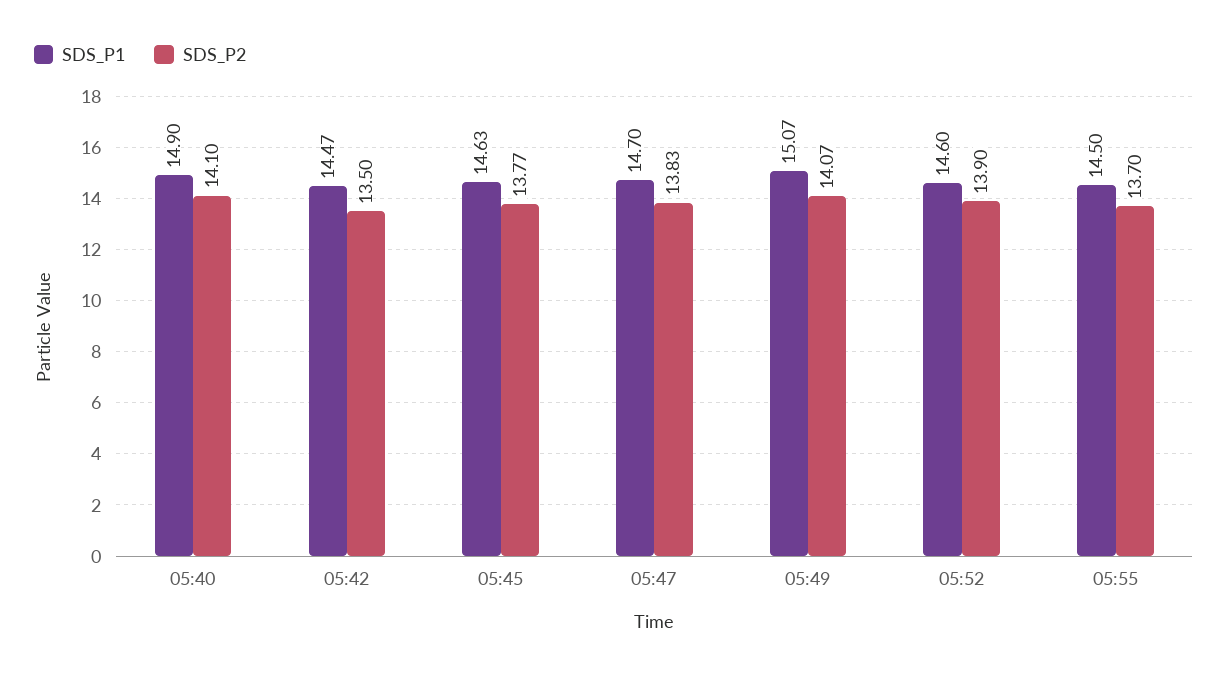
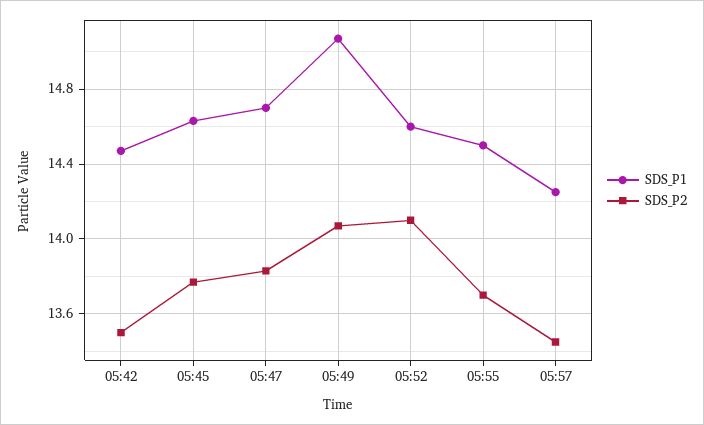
SDS_P1, 05:40: 14.9 -> none
SDS_P2, 05:40: 14.1 -> none
SDS_P2, 05:52: 13.9 -> 14.1
SDS_P1, 05:57: none -> 14.25
SDS_P2, 05:57: none -> 13.45

